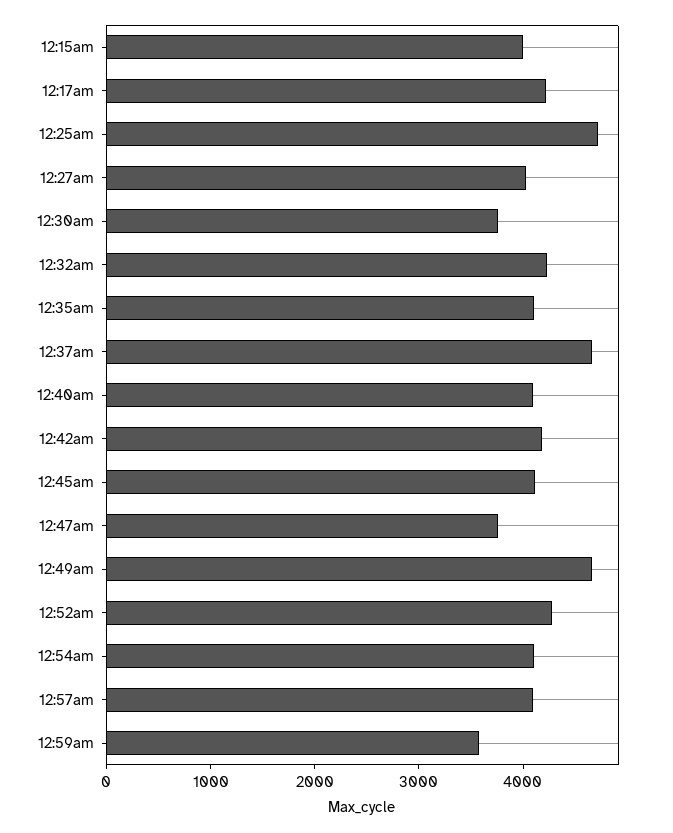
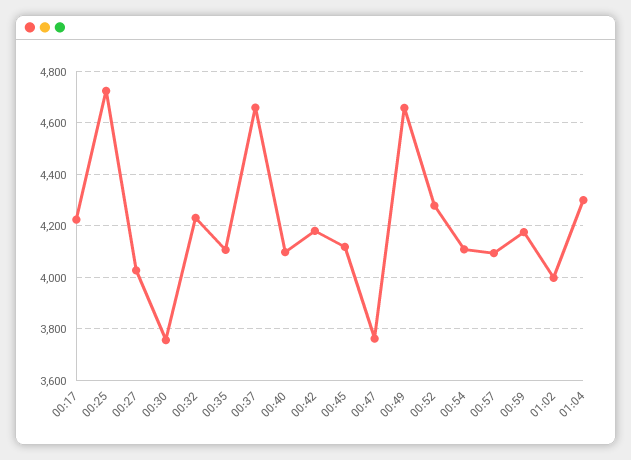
12:15am: 4000 -> none
12:59am: 3600 -> 4175
01:02: none -> 4000
01:04: none -> 4300

